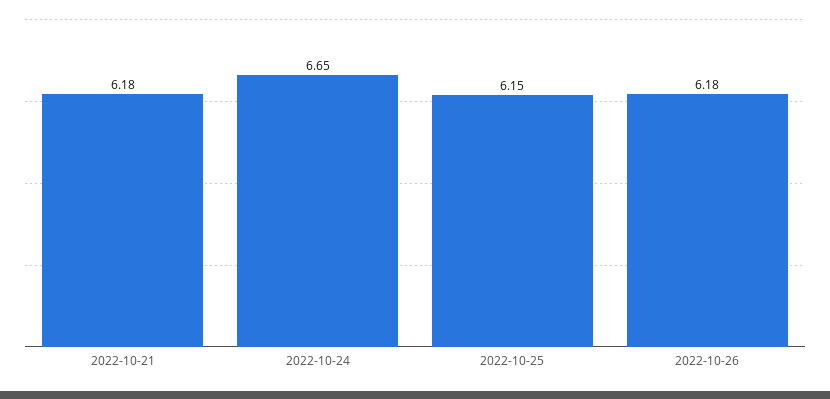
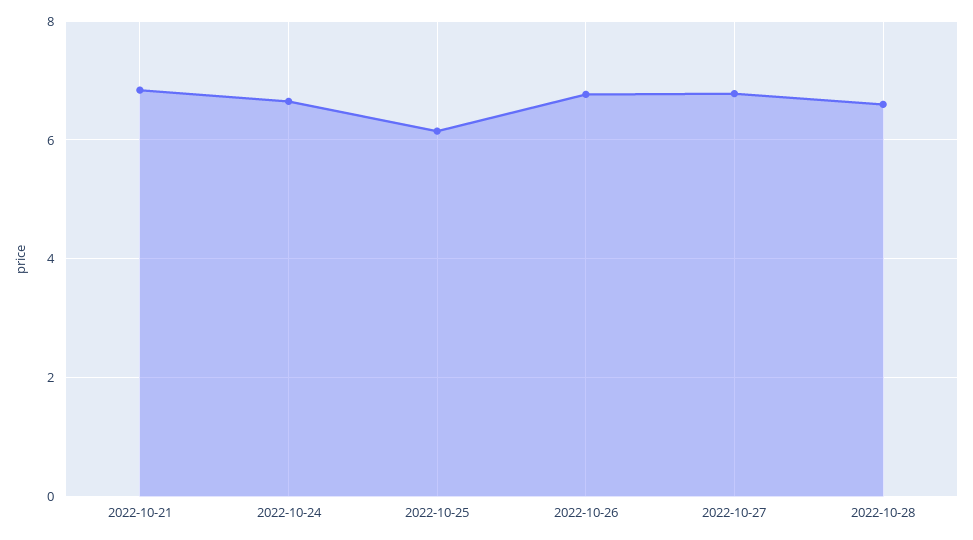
2022-10-21: 6.18 -> 6.8
2022-10-26: 6.18 -> 6.8
2022-10-27: none -> 6.8
2022-10-28: none -> 6.6

